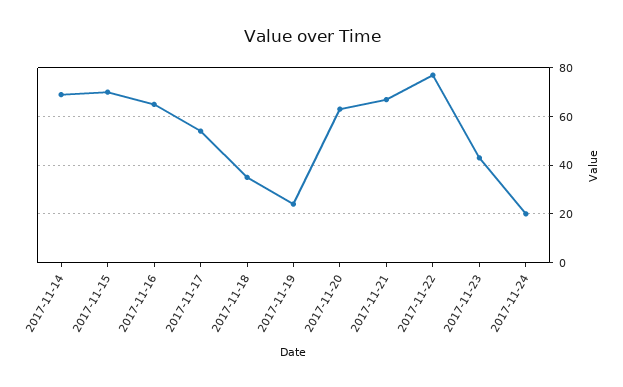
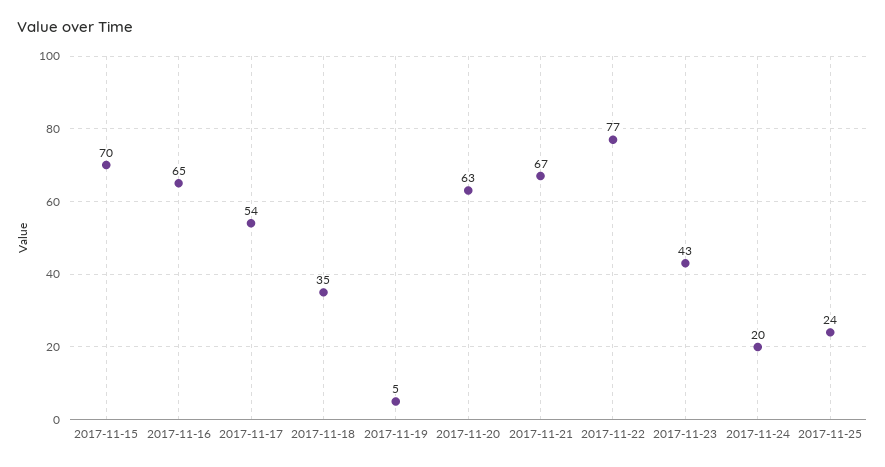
2017-11-14: 70 -> none
2017-11-19: 25 -> 5
2017-11-25: none -> 24

